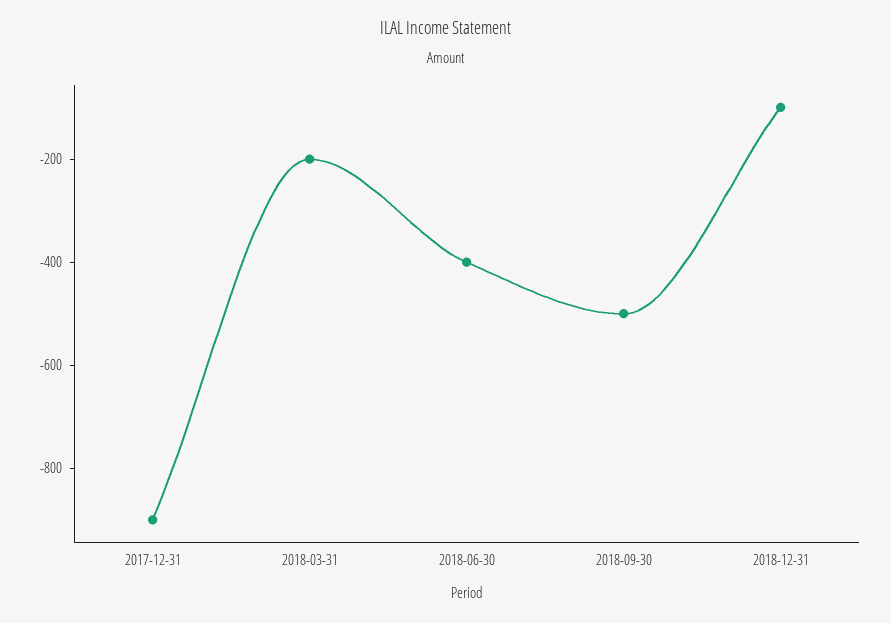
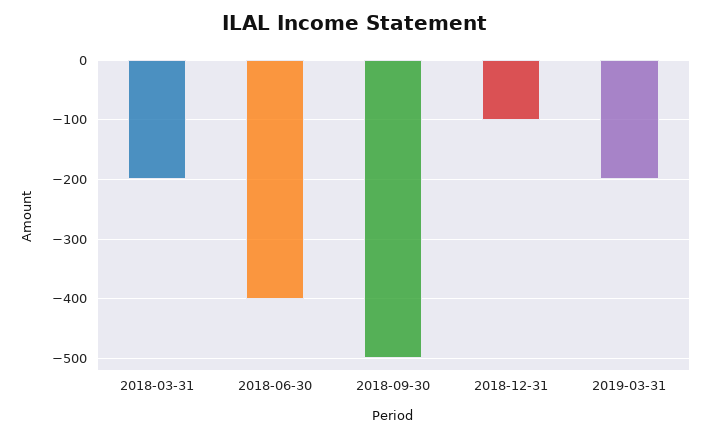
2017-12-31: -900 -> none
2019-03-31: none -> -200

